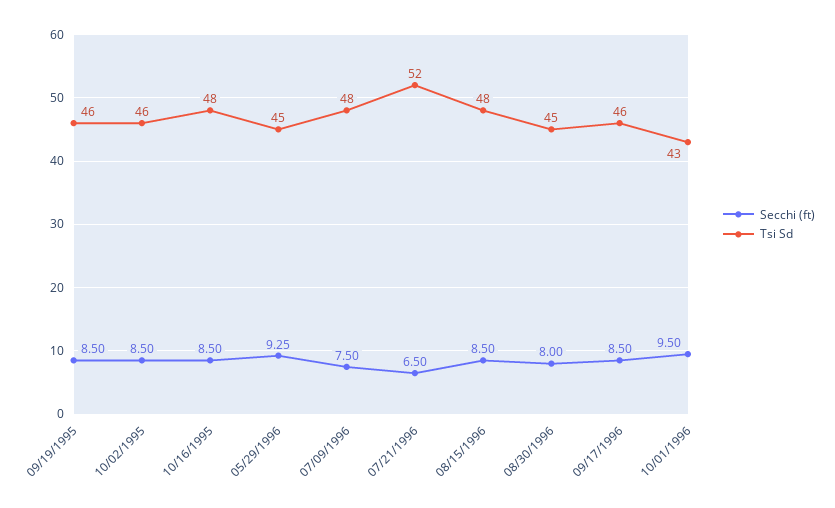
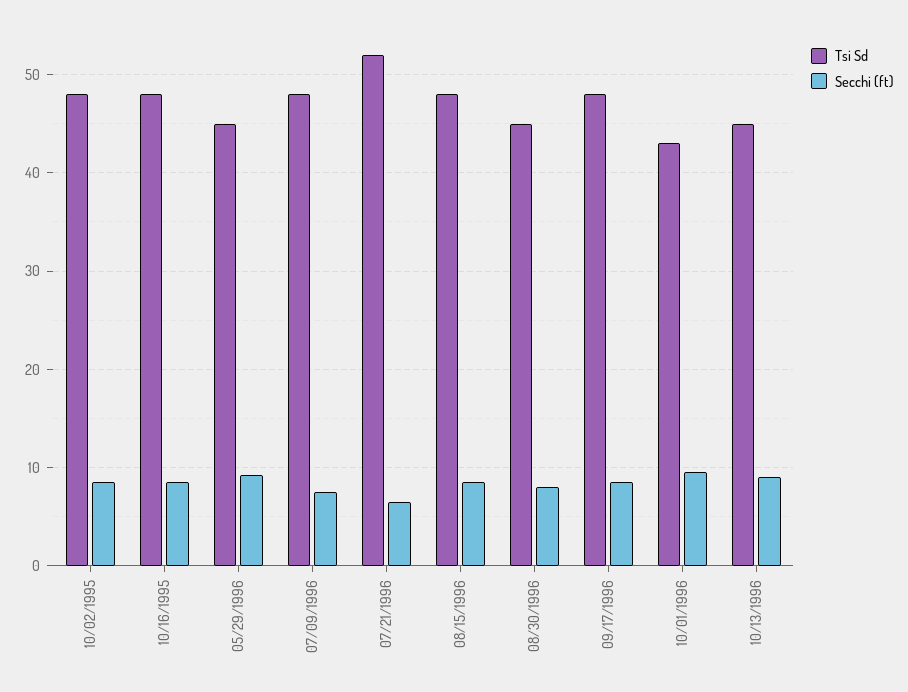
Secchi (ft), 09/19/1995: 8.5 -> none
Tsi Sd, 09/19/1995: 46 -> none
Tsi Sd, 10/02/1995: 46 -> 48
Tsi Sd, 09/17/1996: 46 -> 48
Tsi Sd, 10/13/1996: none -> 45
Secchi (ft), 10/13/1996: none -> 9

